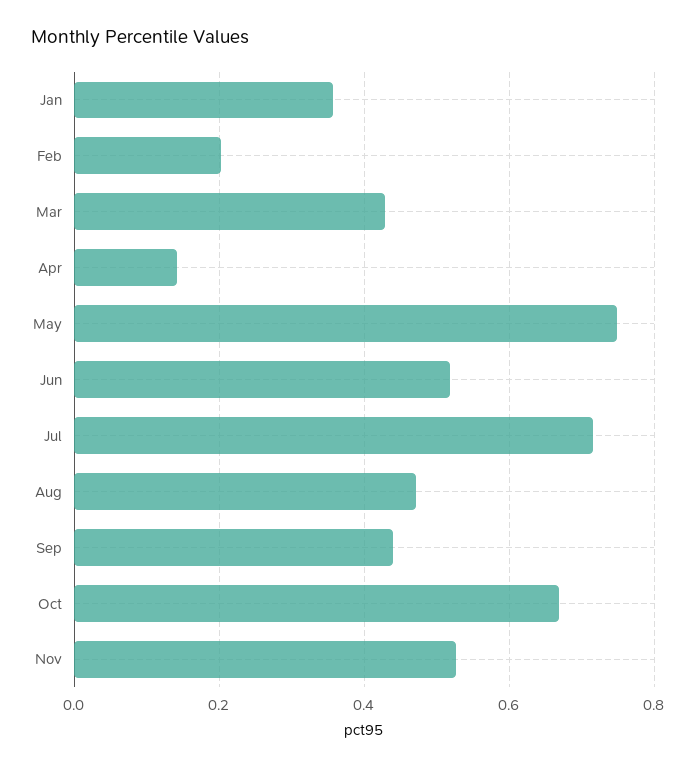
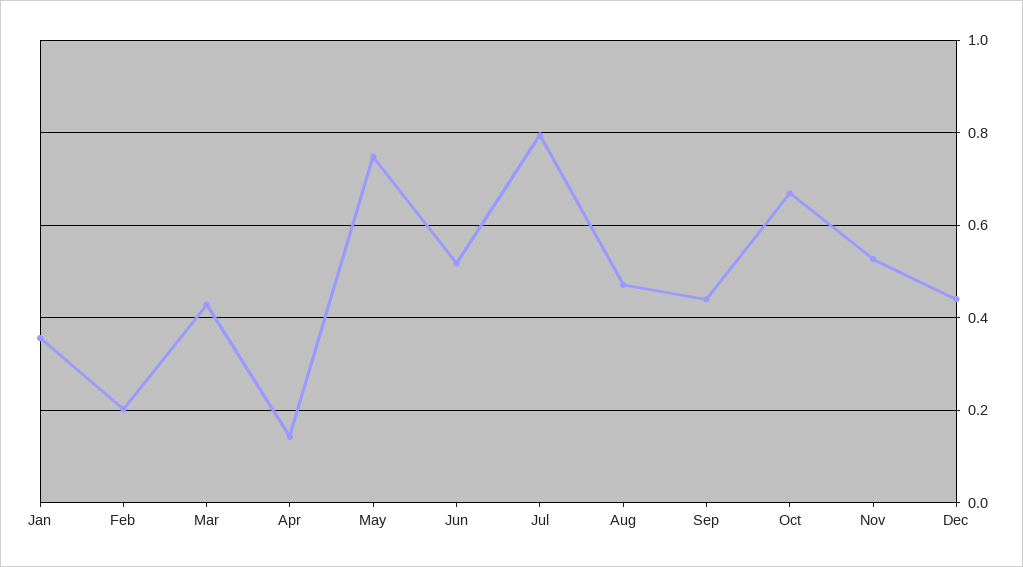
Jul: 0.72 -> 0.8
Dec: none -> 0.44

